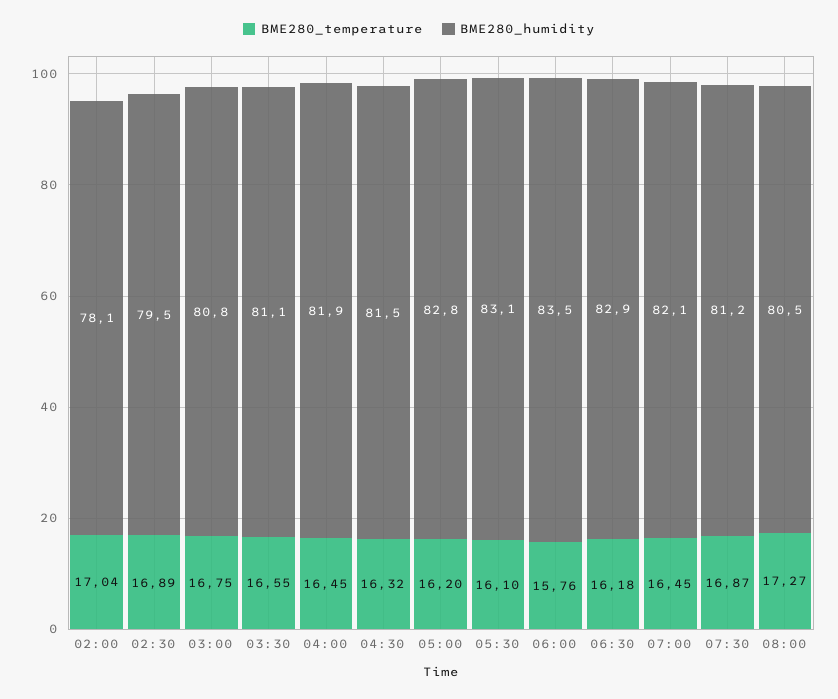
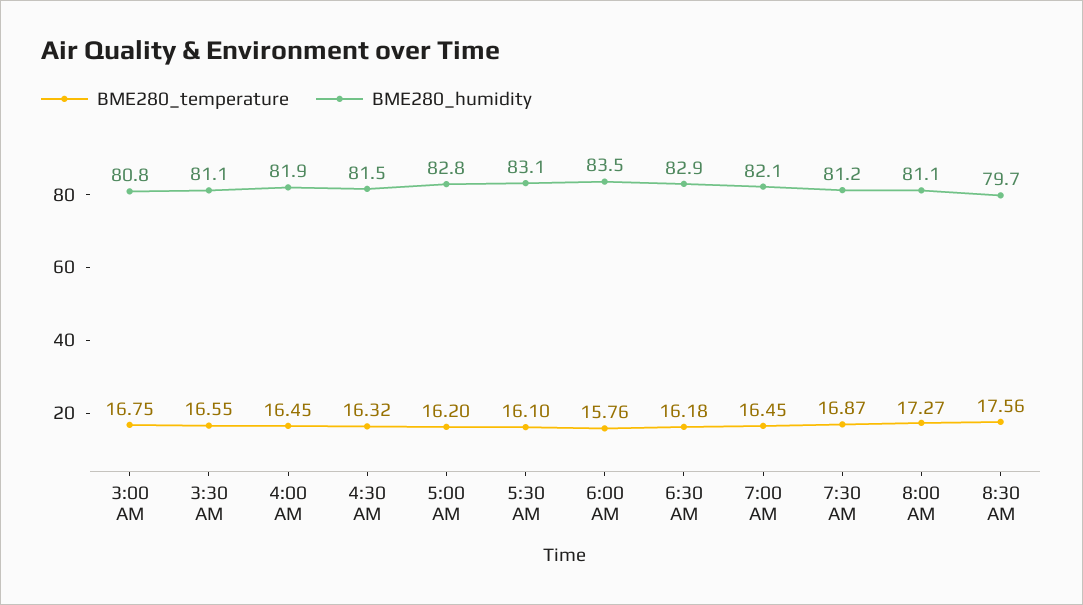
BME280_temperature, 02:00: 17.04 -> none
BME280_humidity, 02:00: 78.1 -> none
BME280_temperature, 02:30: 16.89 -> none
BME280_humidity, 02:30: 79.5 -> none
BME280_humidity, 08:00: 80.5 -> 81.1
BME280_temperature, 8:30 AM: none -> 17.56
BME280_humidity, 8:30 AM: none -> 79.7

